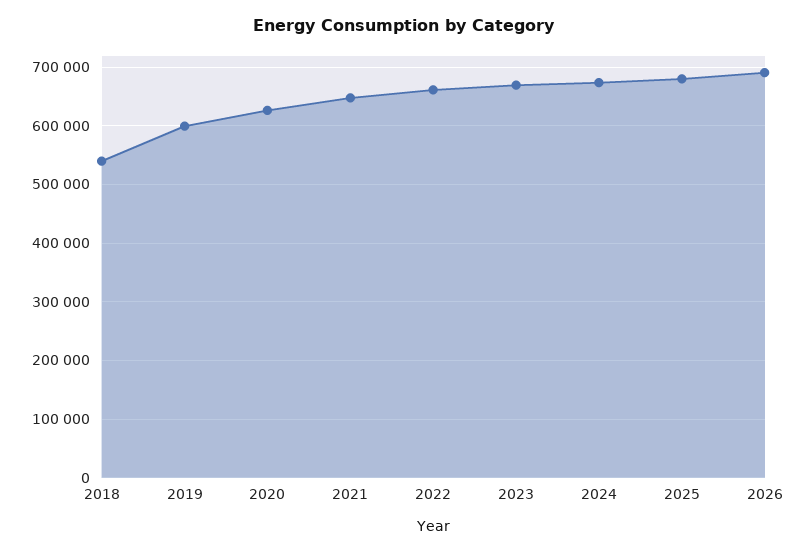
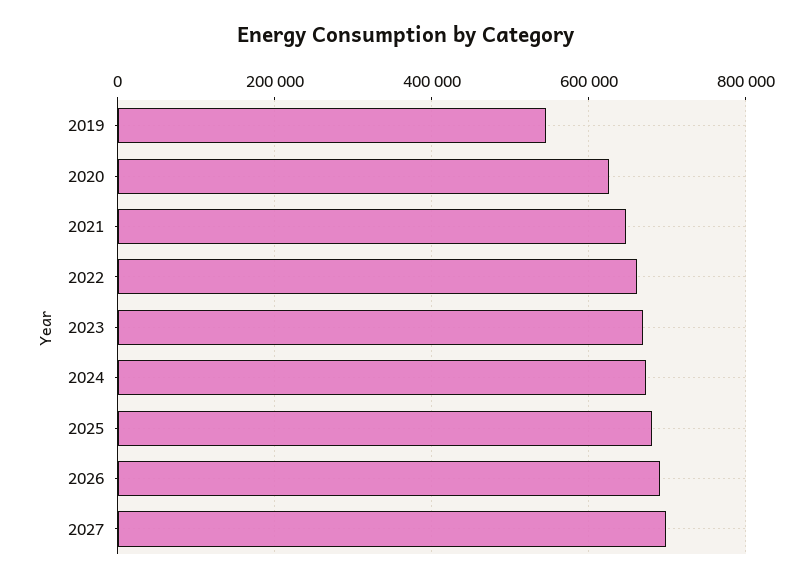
2018: 540000 -> none
2019: 600000 -> 540000
2027: none -> 700000

